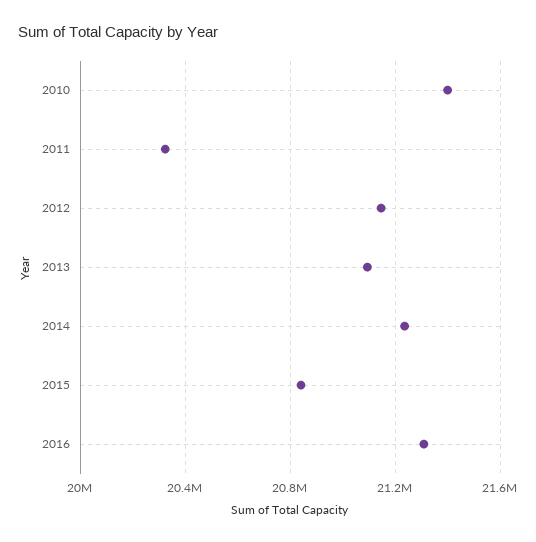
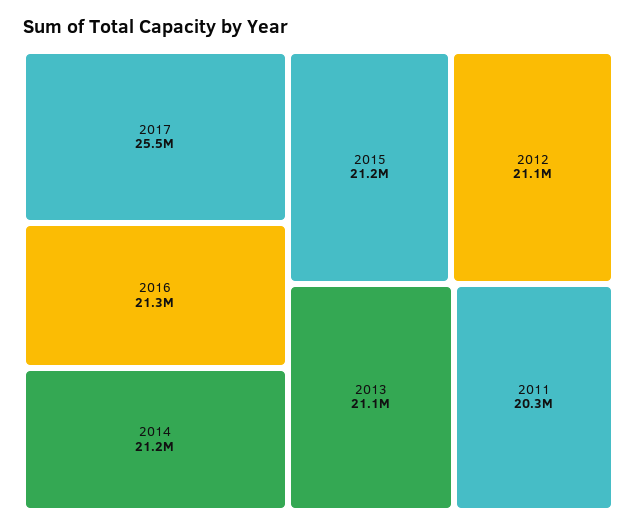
2010: 21400000 -> none
2015: 20850000 -> 21200000
2017: none -> 25500000

